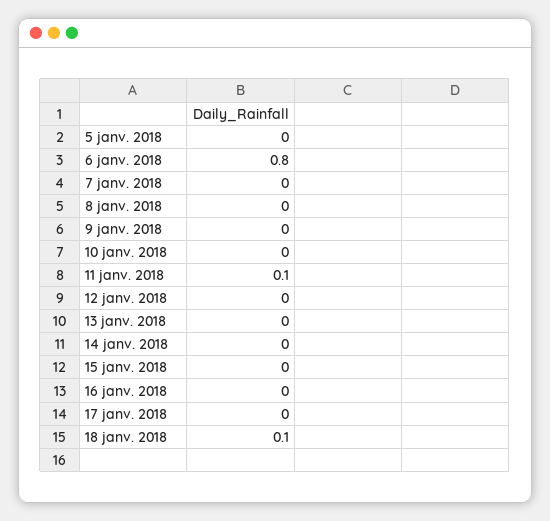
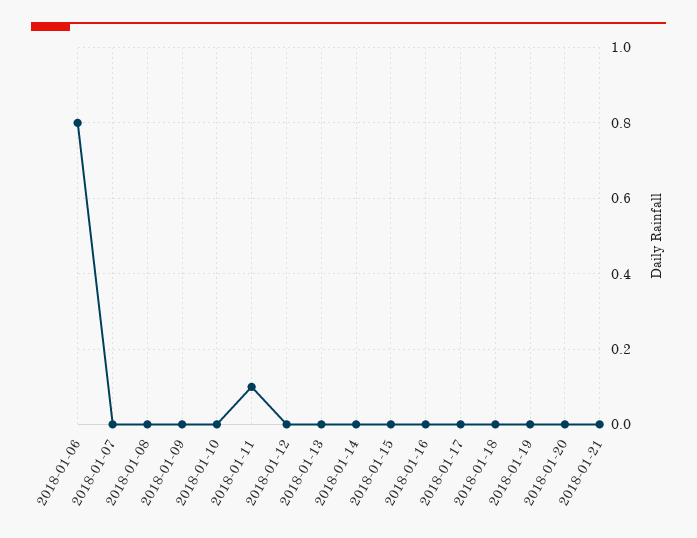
5 janv. 2018: 0 -> none
18 janv. 2018: 0.1 -> 0
2018-01-19: none -> 0
2018-01-20: none -> 0
2018-01-21: none -> 0

